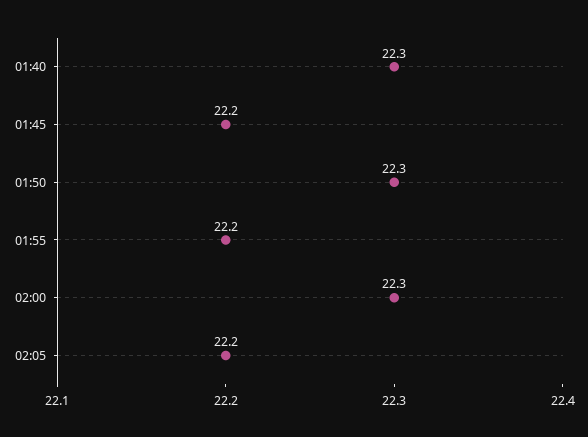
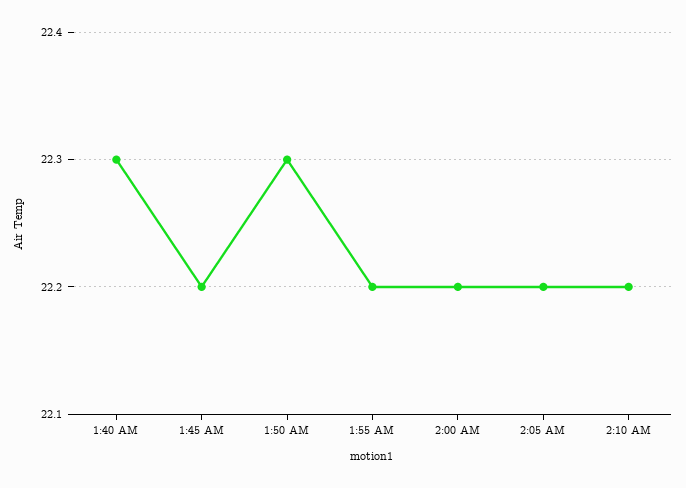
02:00: 22.3 -> 22.2
2:10 AM: none -> 22.2

